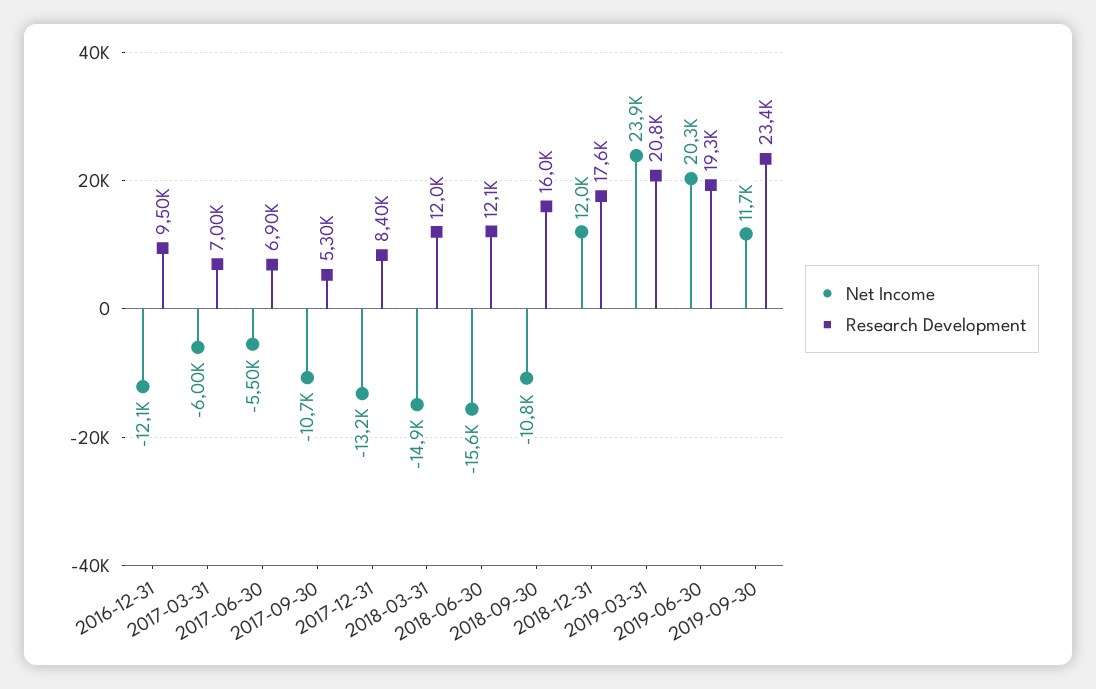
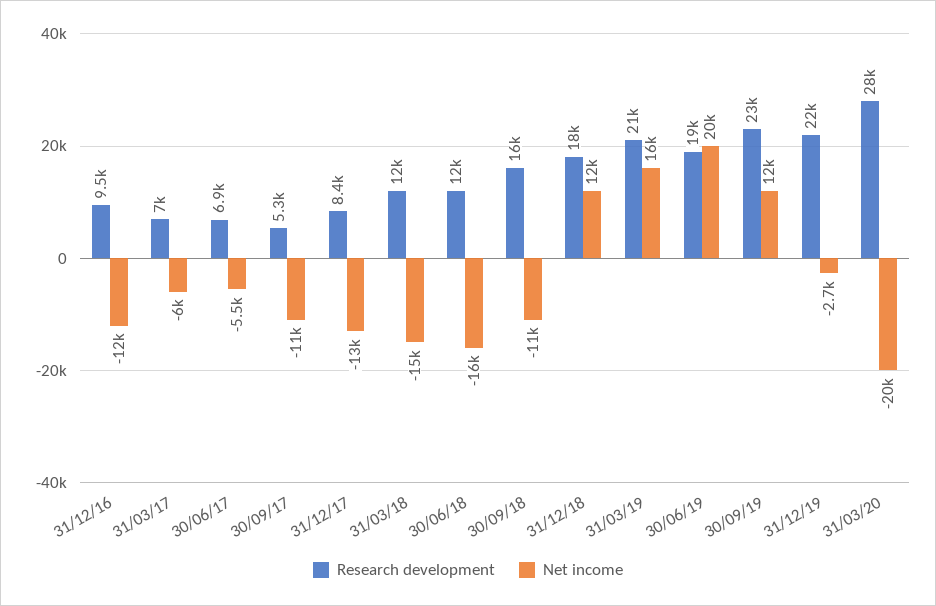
Net Income, 2019-03-31: 23900 -> 16000
Research Development, 31/12/19: none -> 22000
Net Income, 31/12/19: none -> -2700
Research Development, 31/03/20: none -> 28000
Net Income, 31/03/20: none -> -20000

